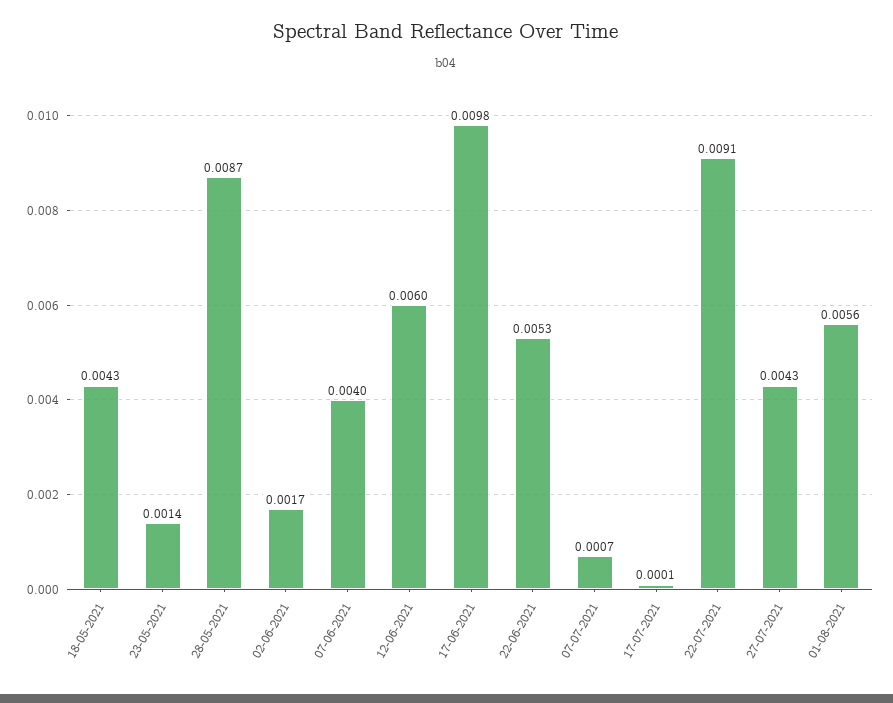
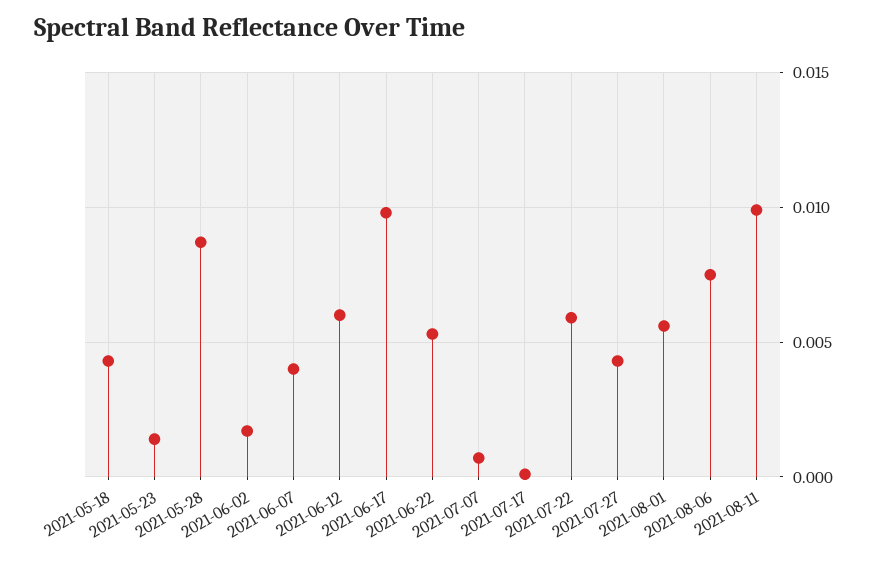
22-07-2021: 0.0091 -> 0.006
2021-08-06: none -> 0.0075
2021-08-11: none -> 0.01

